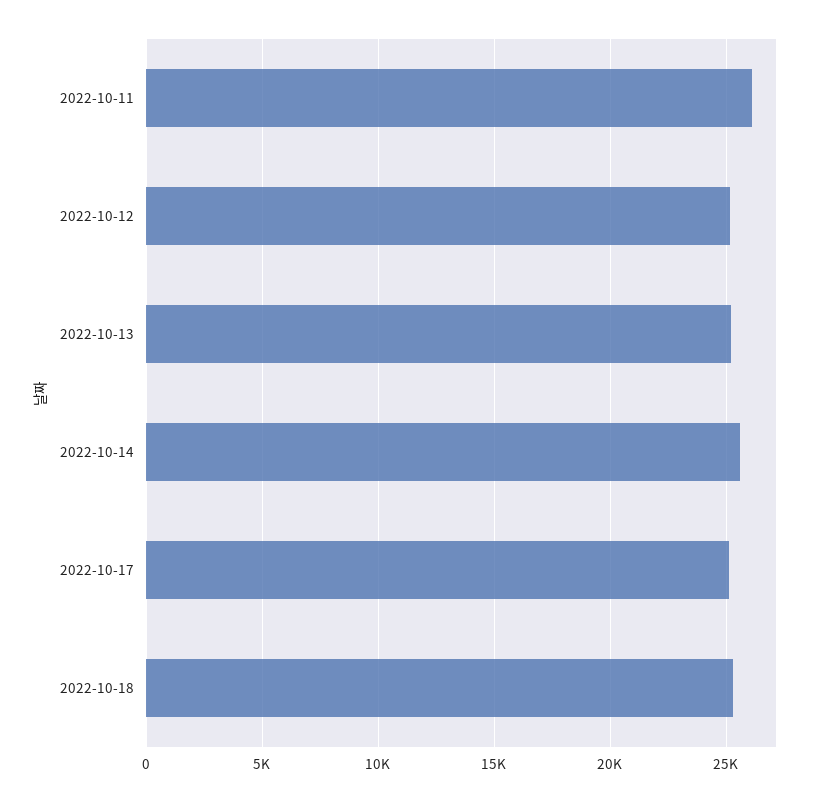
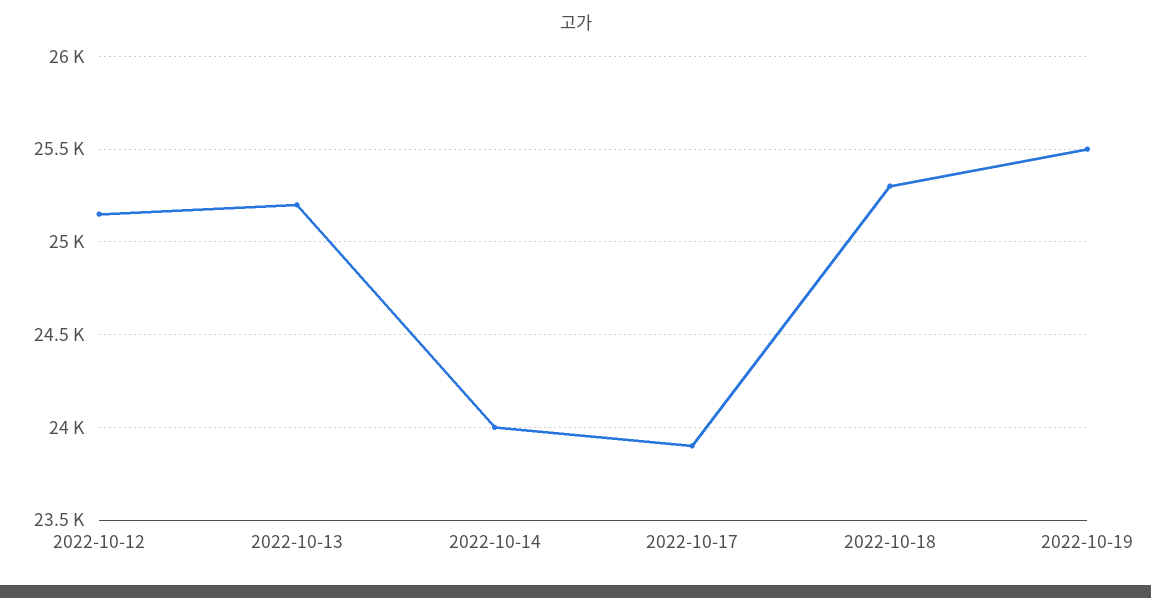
2022-10-11: 26000 -> none
2022-10-14: 25500 -> 24000
2022-10-17: 25000 -> 23900
2022-10-19: none -> 25500

